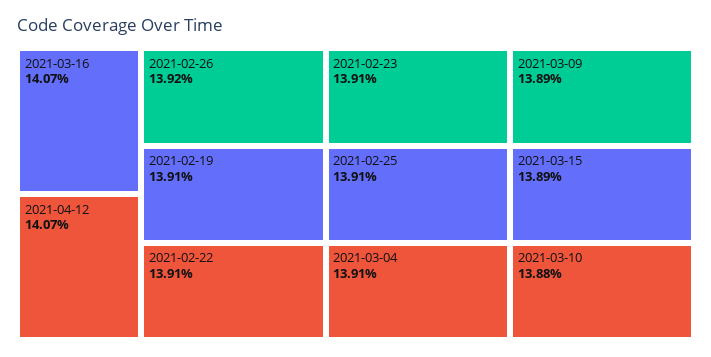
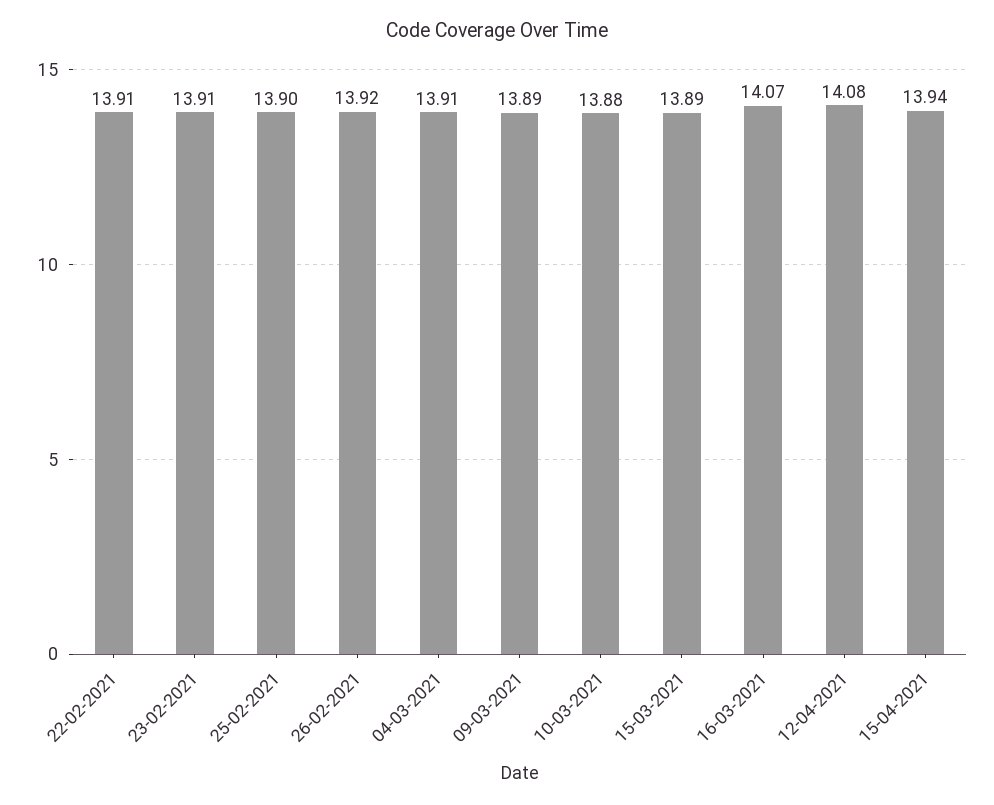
2021-04-12: 14.07 -> 14.08
2021-02-19: 13.91 -> none
2021-02-25: 13.91 -> 13.9
15-04-2021: none -> 13.94

